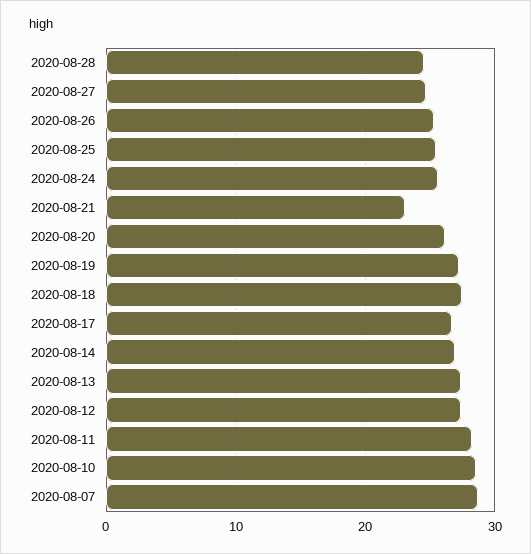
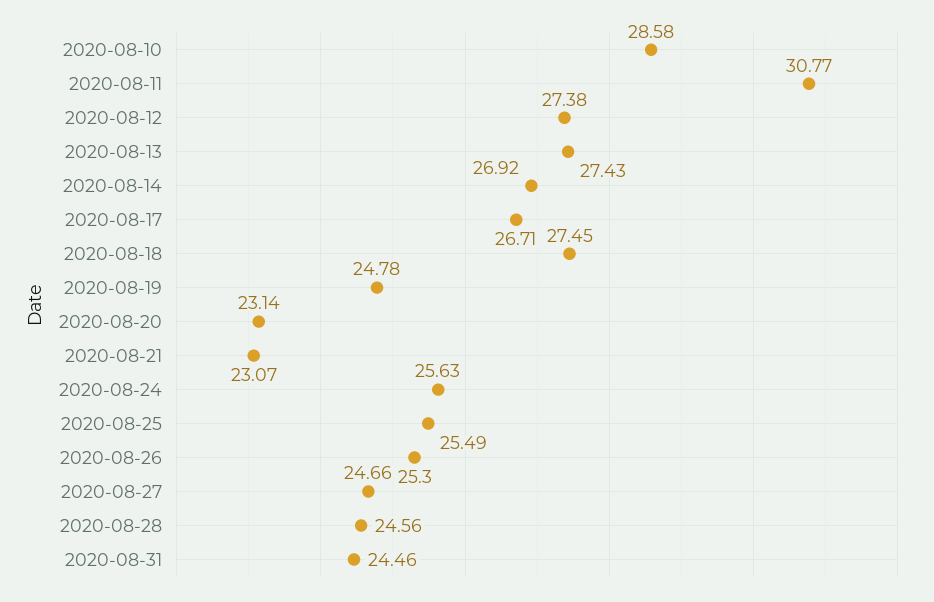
2020-08-20: 26 -> 23.14
2020-08-19: 27 -> 24.78
2020-08-11: 28 -> 30.77
2020-08-07: 29 -> none
2020-08-31: none -> 24.46

